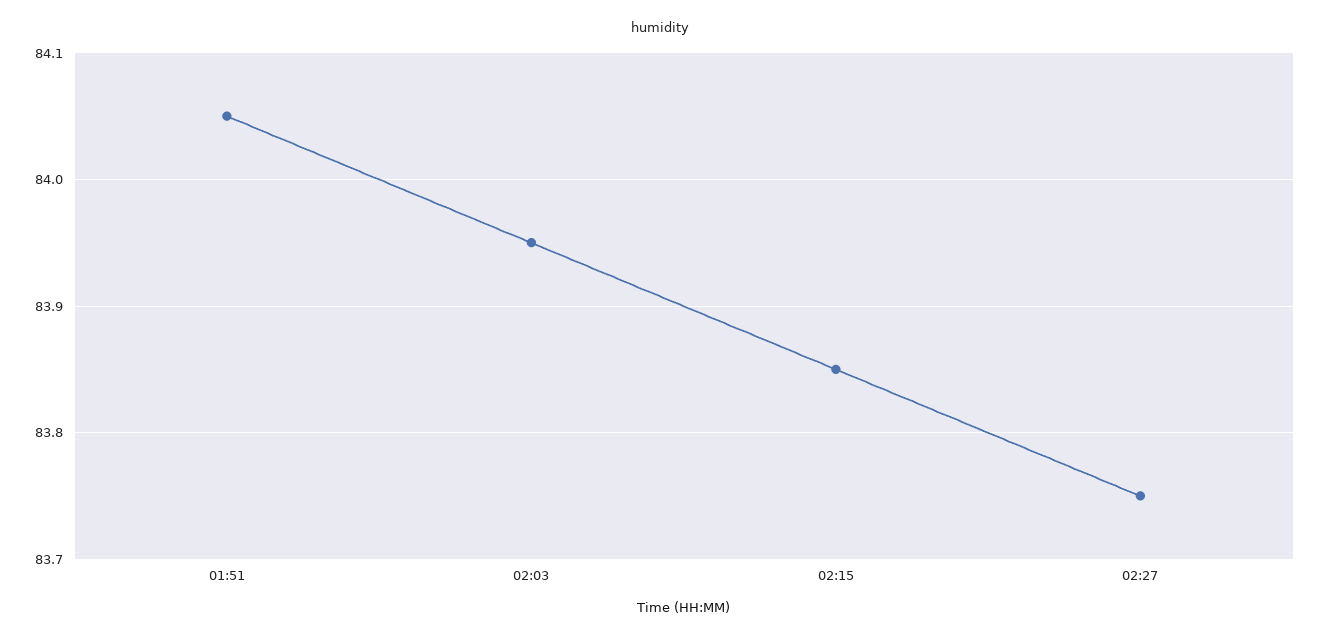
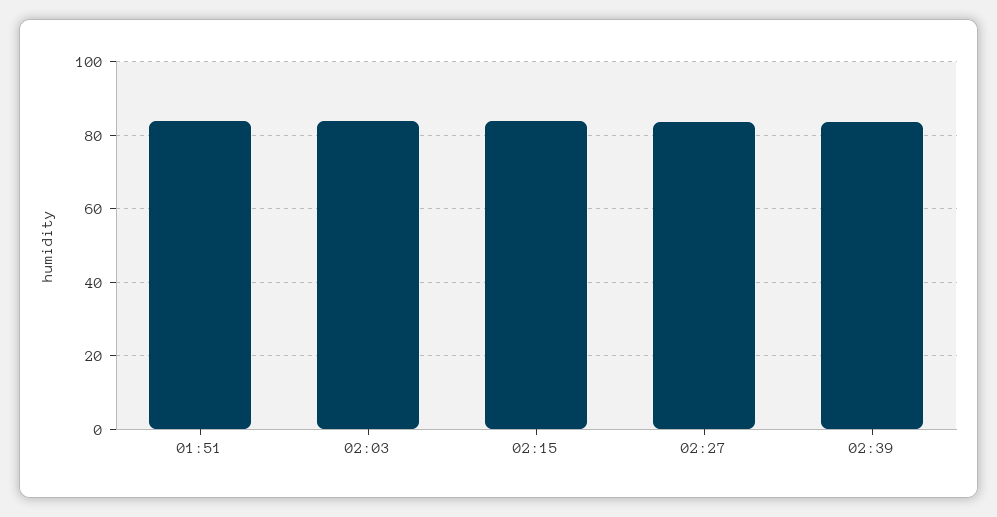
02:39: none -> 84

